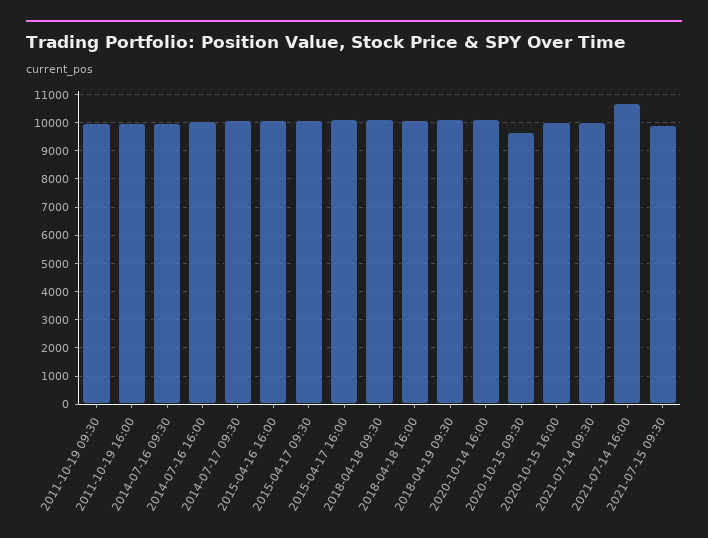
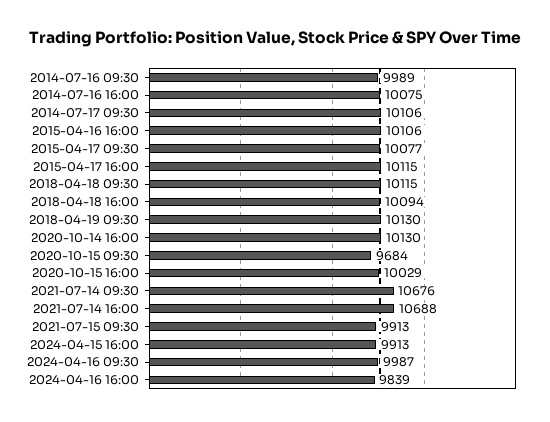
2011-10-19 09:30: 10000 -> none
2011-10-19 16:00: 10000 -> none
2021-07-14 09:30: 10000 -> 10676
2024-04-15 16:00: none -> 9913
2024-04-16 09:30: none -> 9987
2024-04-16 16:00: none -> 9839

